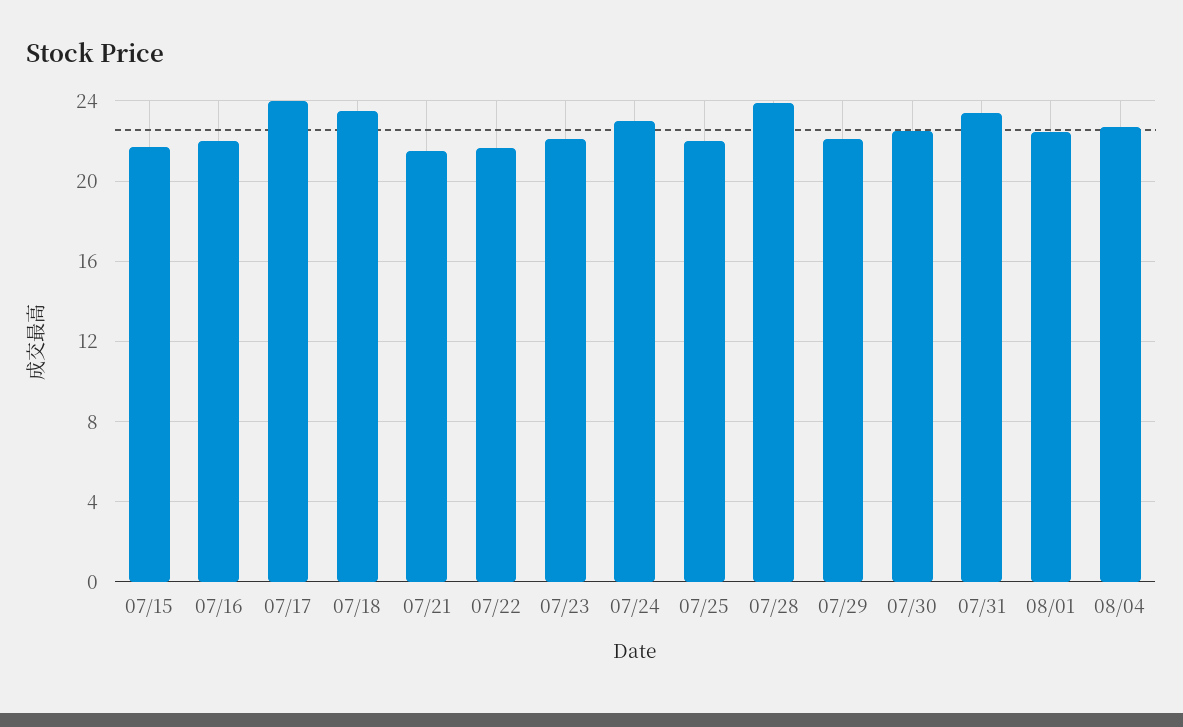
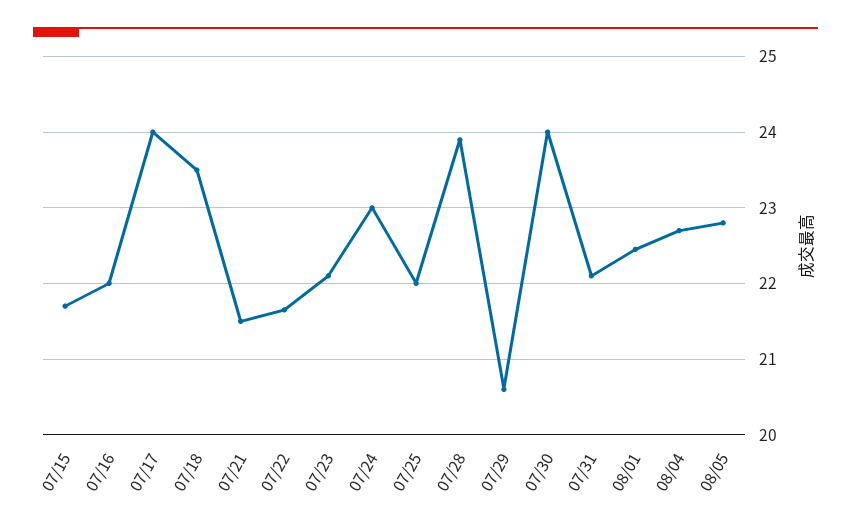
07/29: 22 -> 20.6
07/30: 22.5 -> 24
07/31: 23.5 -> 22.1
08/05: none -> 22.8

